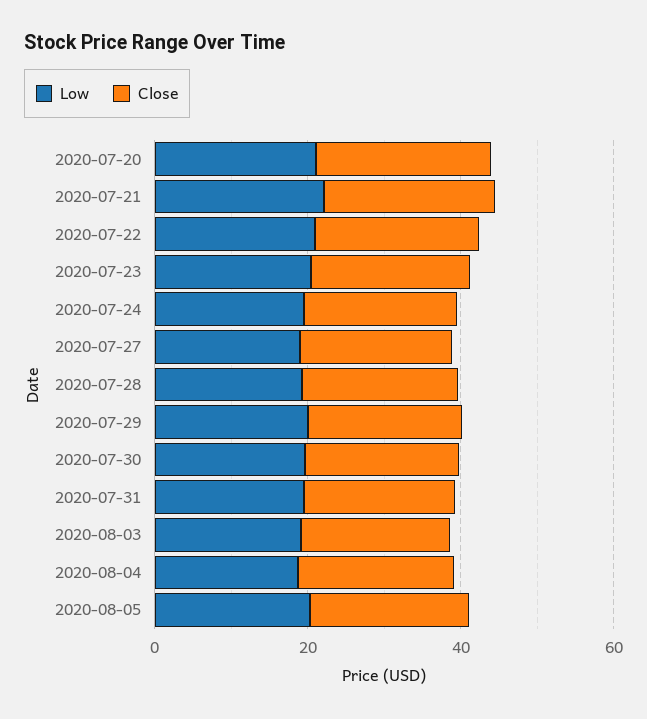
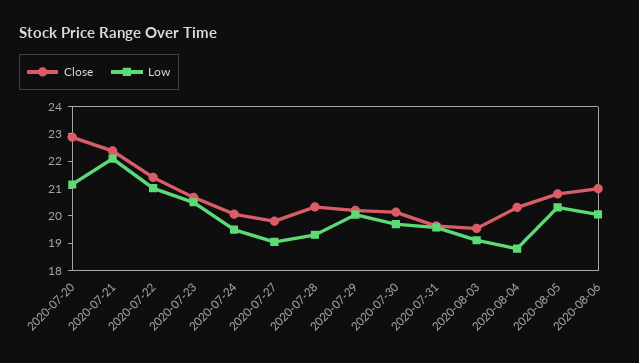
Close, 2020-08-06: none -> 21
Low, 2020-08-06: none -> 20

